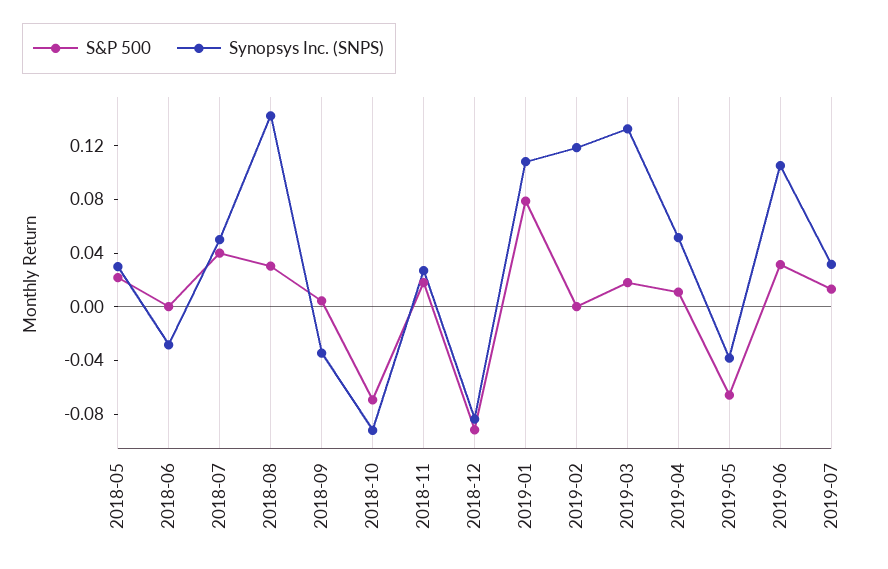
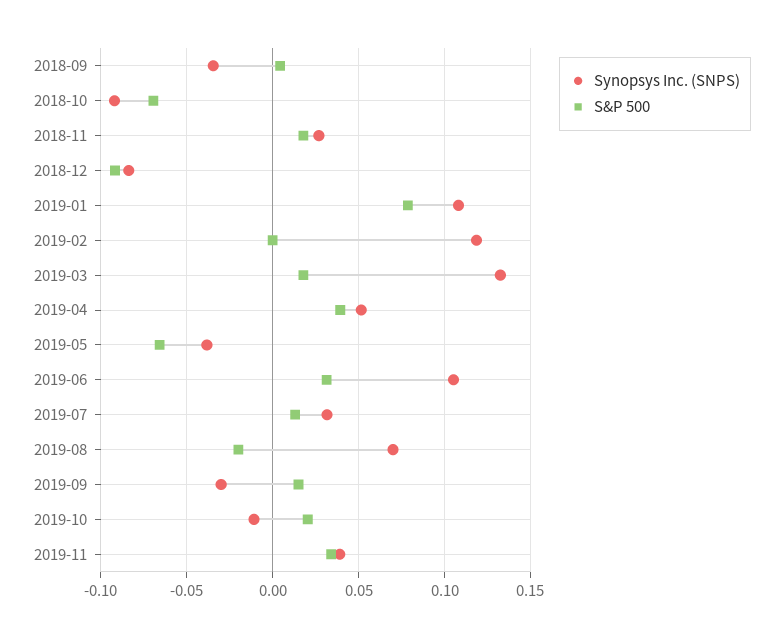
S&P 500, 2018-05: 0.02 -> none
Synopsys Inc. (SNPS), 2018-05: 0.03 -> none
S&P 500, 2018-06: 0 -> none
Synopsys Inc. (SNPS), 2018-06: -0.03 -> none
S&P 500, 2018-07: 0.04 -> none
Synopsys Inc. (SNPS), 2018-07: 0.05 -> none
S&P 500, 2018-08: 0.03 -> none
Synopsys Inc. (SNPS), 2018-08: 0.14 -> none
S&P 500, 2019-04: 0.01 -> 0.04
Synopsys Inc. (SNPS), 2019-08: none -> 0.07
S&P 500, 2019-08: none -> -0.02
Synopsys Inc. (SNPS), 2019-09: none -> -0.03
S&P 500, 2019-09: none -> 0.015
Synopsys Inc. (SNPS), 2019-10: none -> -0.01
S&P 500, 2019-10: none -> 0.02
Synopsys Inc. (SNPS), 2019-11: none -> 0.04
S&P 500, 2019-11: none -> 0.035

